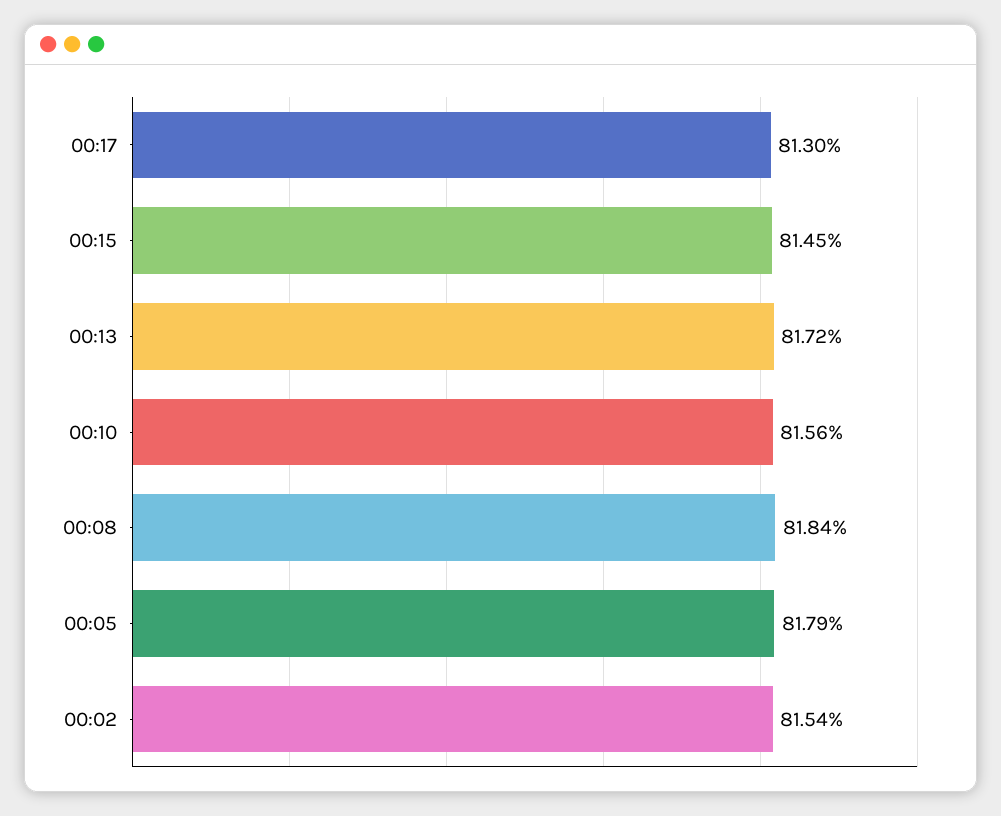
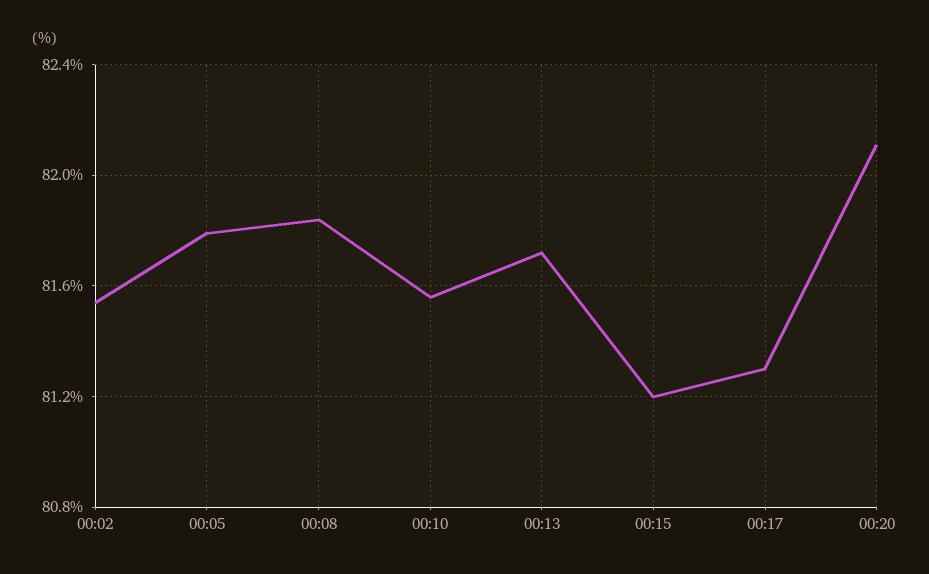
00:15: 81.45 -> 81.2
00:20: none -> 82.1

